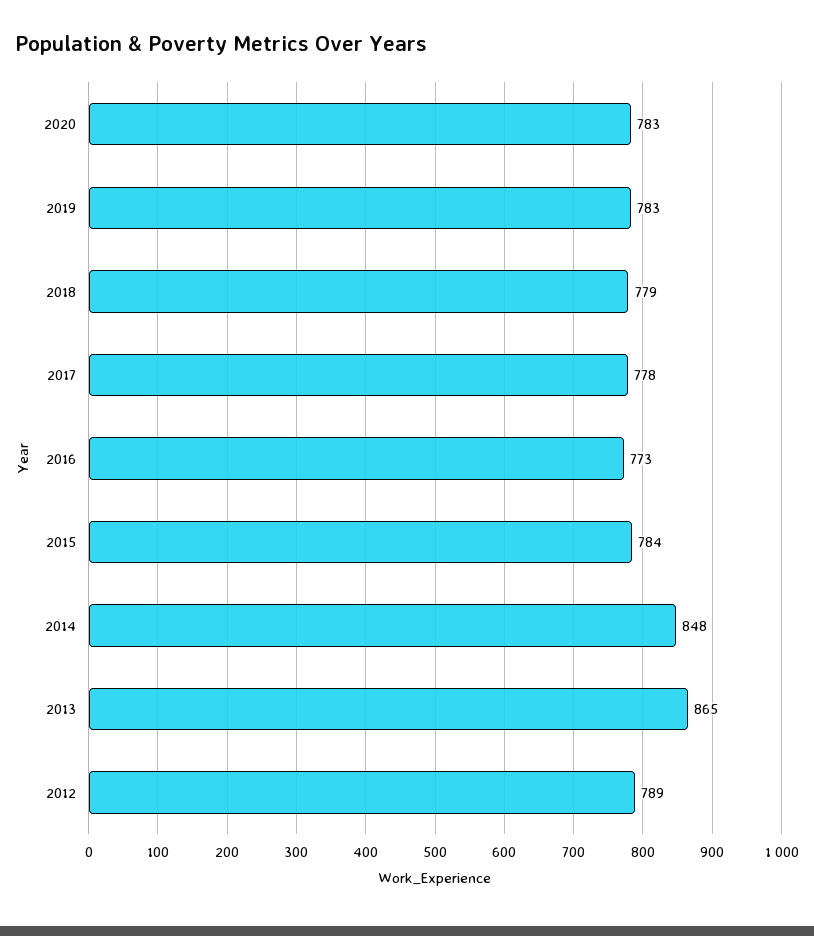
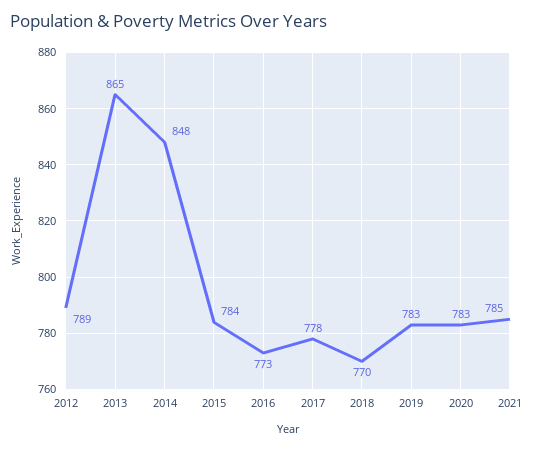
2018: 779 -> 770
2021: none -> 785

